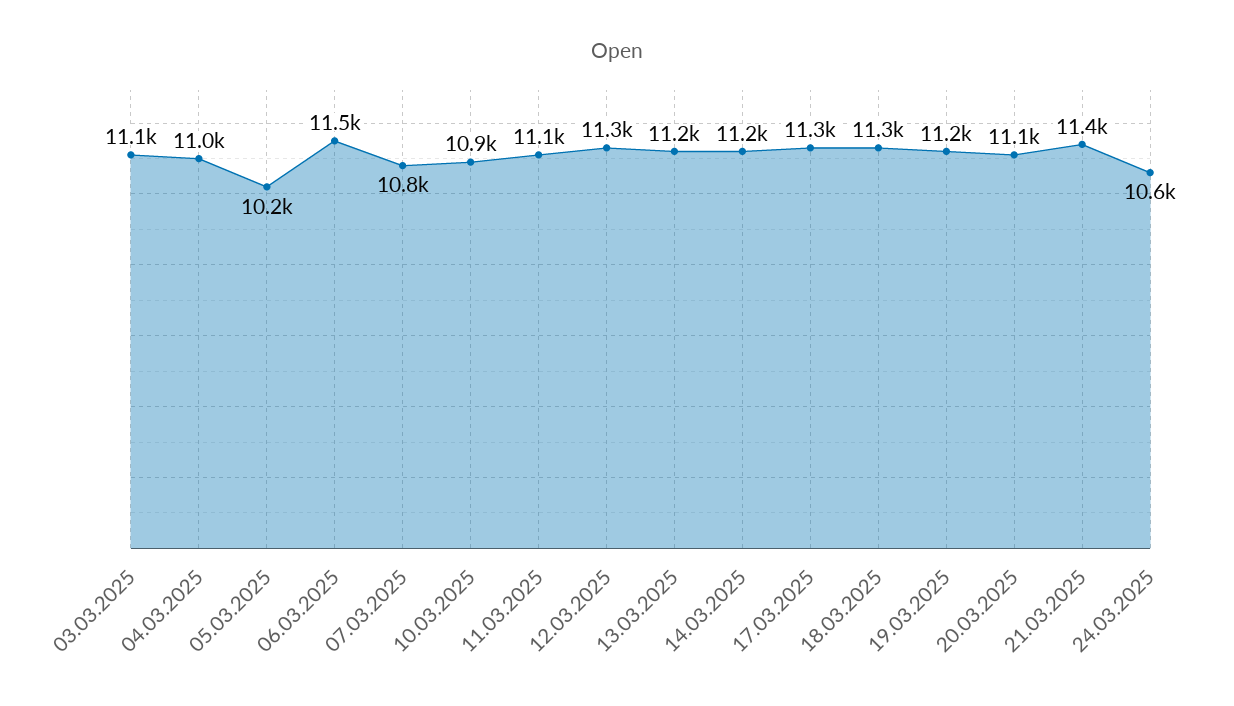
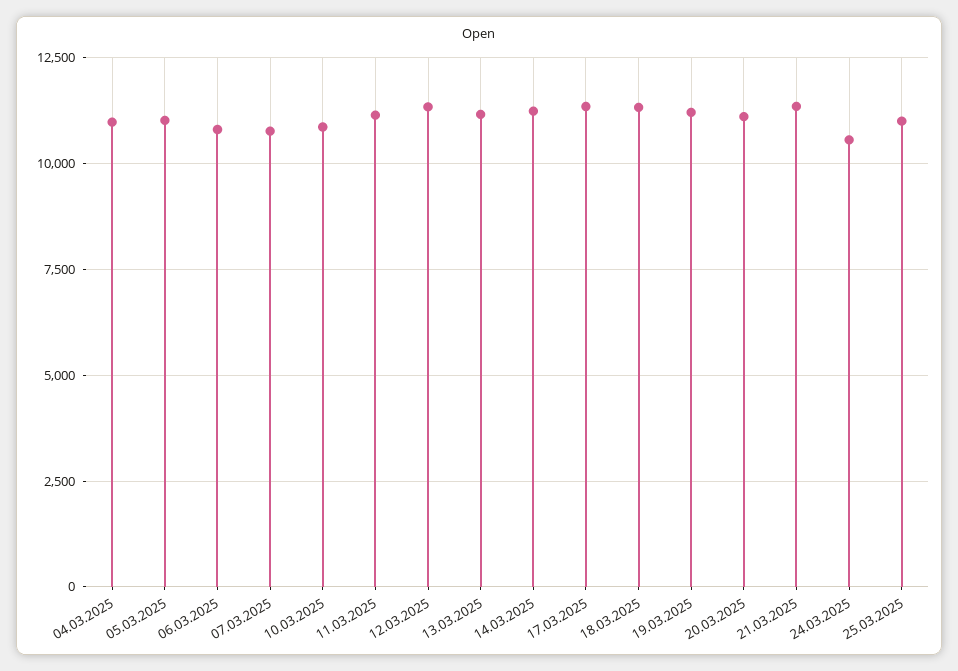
03.03.2025: 11100 -> none
05.03.2025: 10200 -> 11000
06.03.2025: 11500 -> 10750
25.03.2025: none -> 11000

